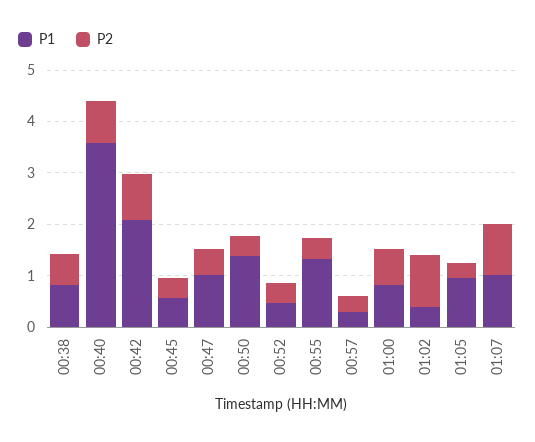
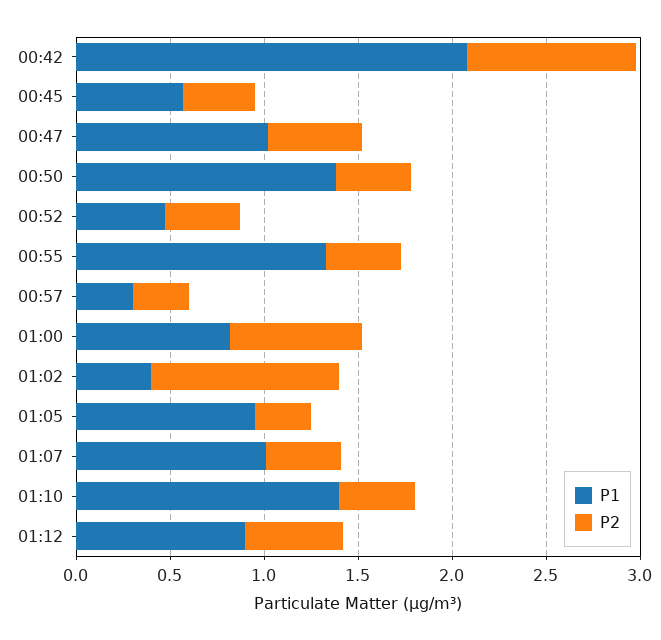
P1, 00:38: 0.8 -> none
P2, 00:38: 0.6 -> none
P1, 00:40: 3.6 -> none
P2, 00:40: 0.8 -> none
P2, 01:07: 1 -> 0.4
P1, 01:10: none -> 1.4
P2, 01:10: none -> 0.4
P1, 01:12: none -> 0.9
P2, 01:12: none -> 0.5

